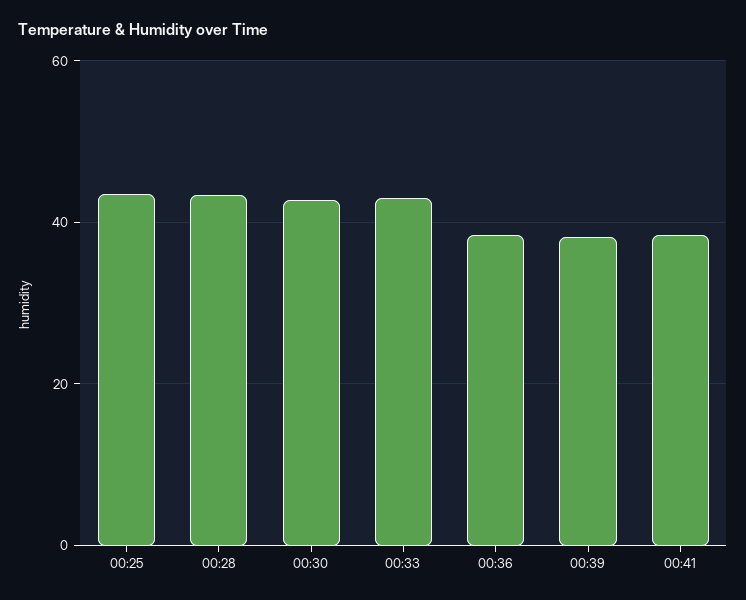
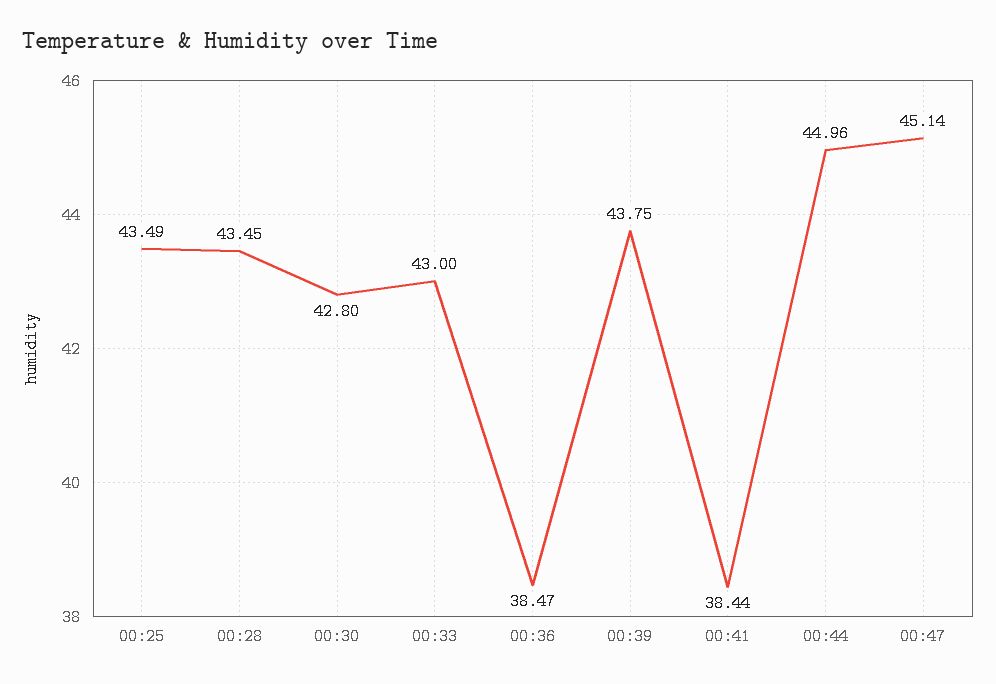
00:39: 38 -> 43.75
00:44: none -> 44.96
00:47: none -> 45.14

